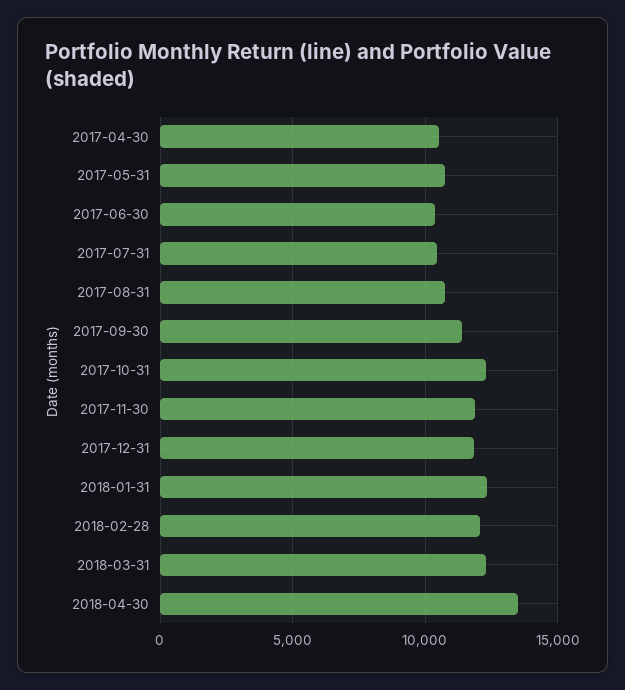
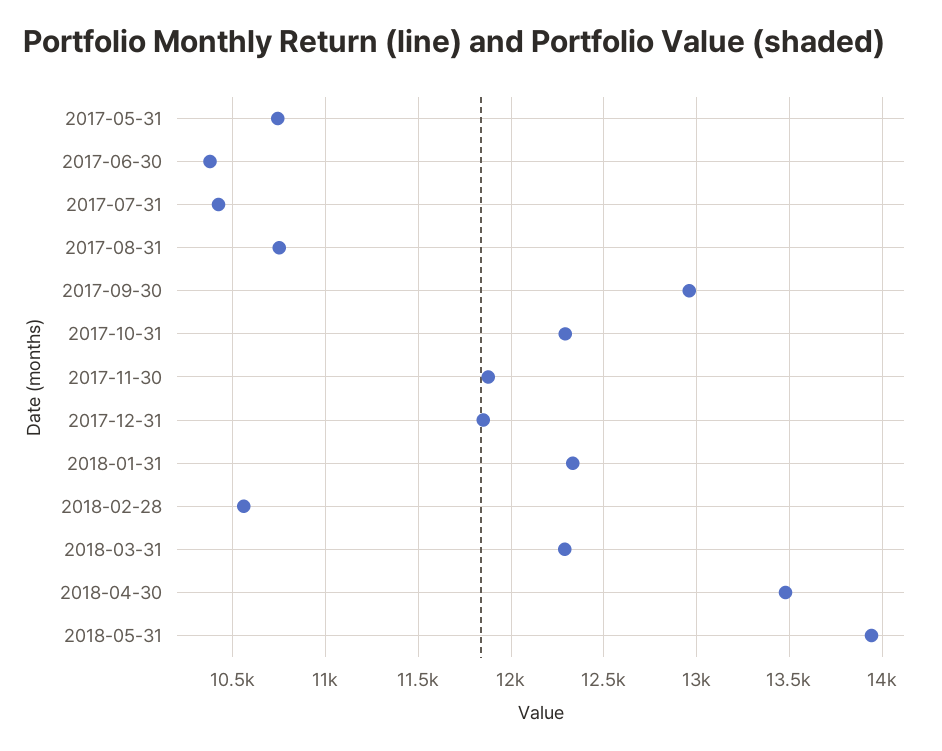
2017-04-30: 10500 -> none
2017-09-30: 11500 -> 12950
2018-02-28: 12000 -> 10550
2018-05-31: none -> 13950

